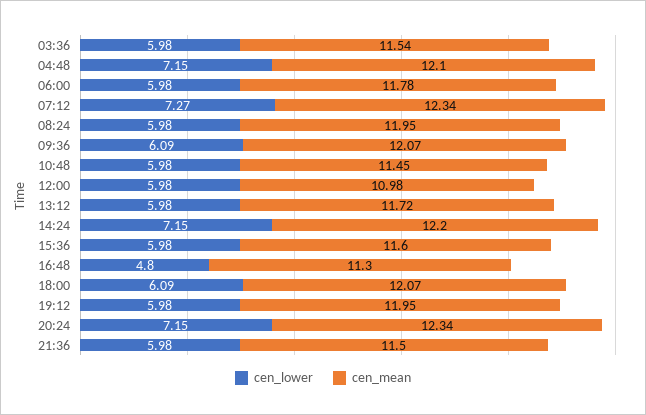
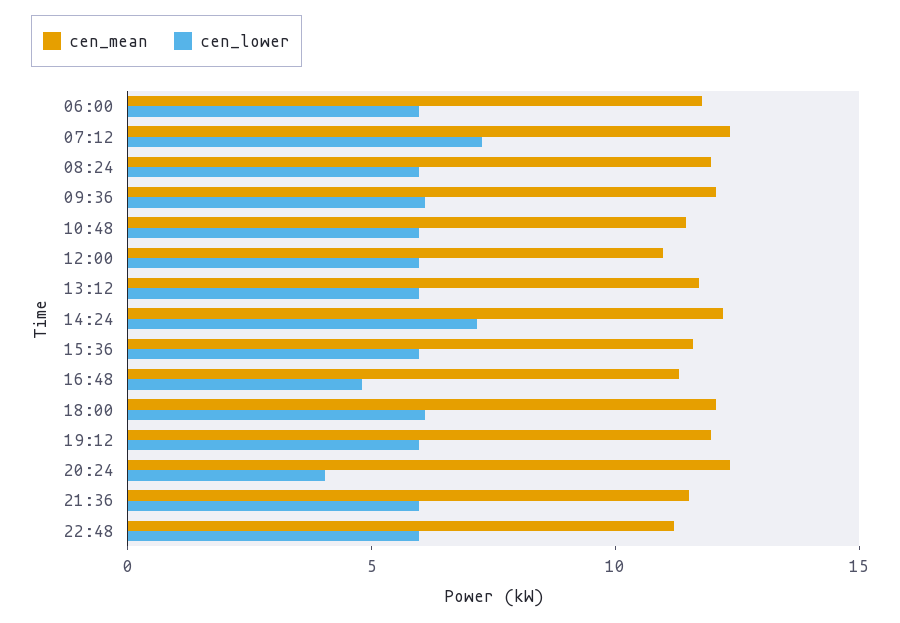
cen_lower, 03:36: 5.98 -> none
cen_mean, 03:36: 11.54 -> none
cen_lower, 04:48: 7.15 -> none
cen_mean, 04:48: 12.1 -> none
cen_lower, 20:24: 7.15 -> 4
cen_mean, 22:48: none -> 11
cen_lower, 22:48: none -> 6

